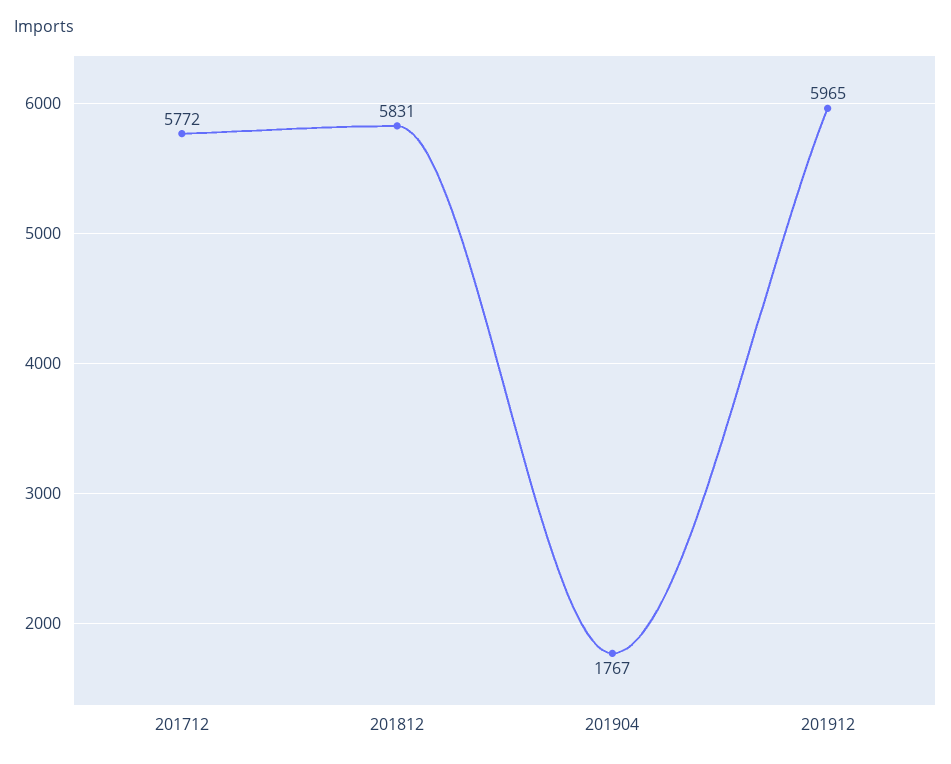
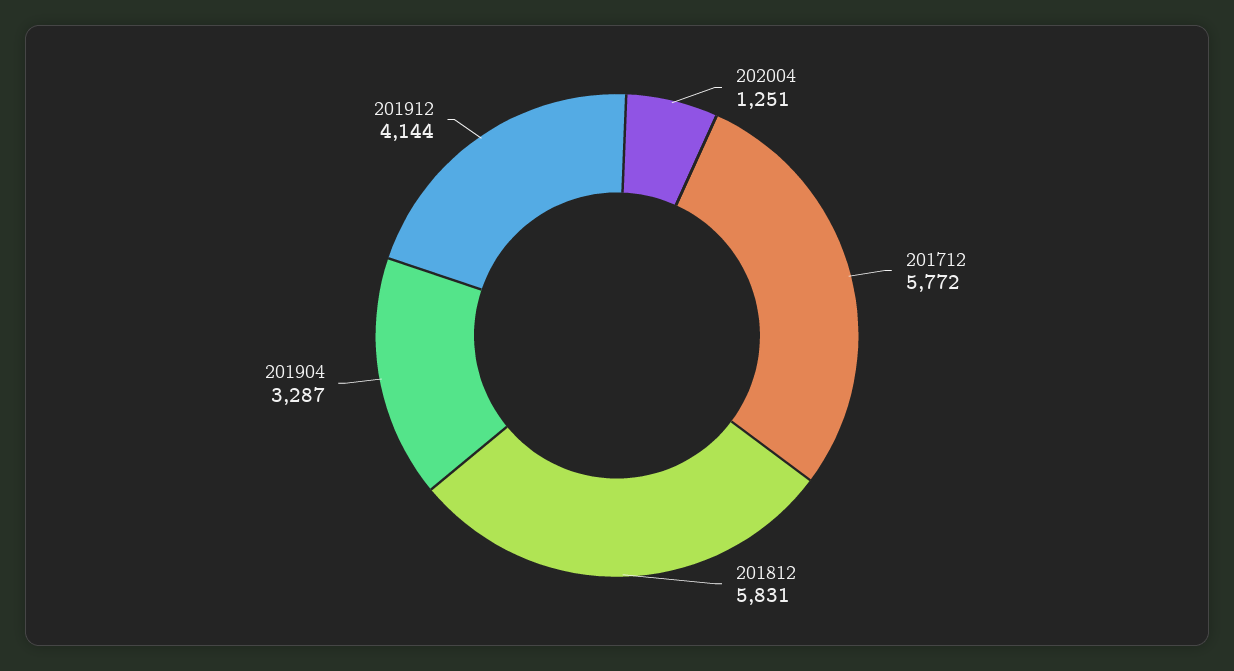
201904: 1767 -> 3287
201912: 5965 -> 4144
202004: none -> 1251

